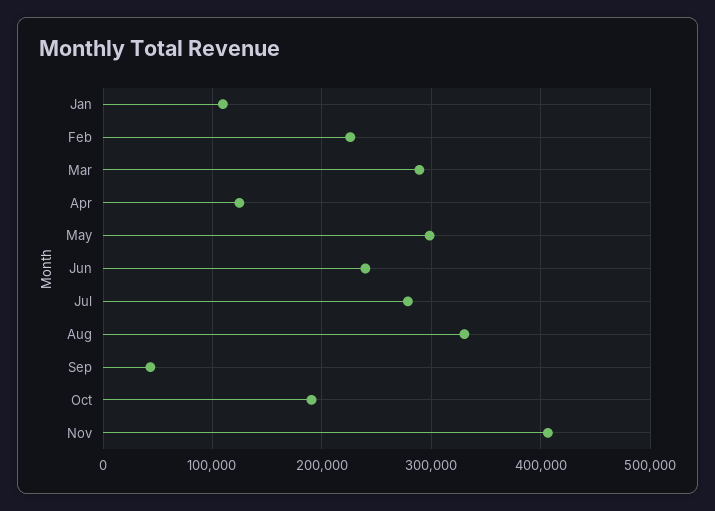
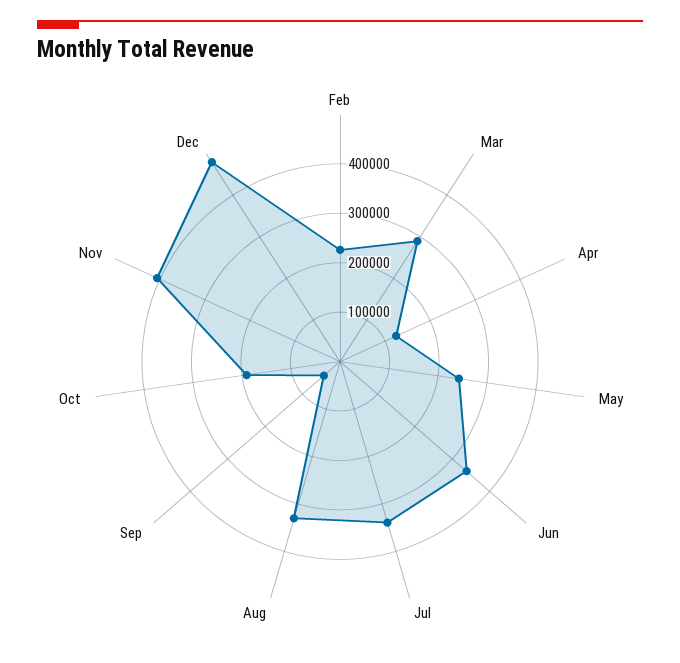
Jan: 110000 -> none
May: 300000 -> 240000
Jun: 240000 -> 340000
Jul: 280000 -> 340000
Dec: none -> 480000

